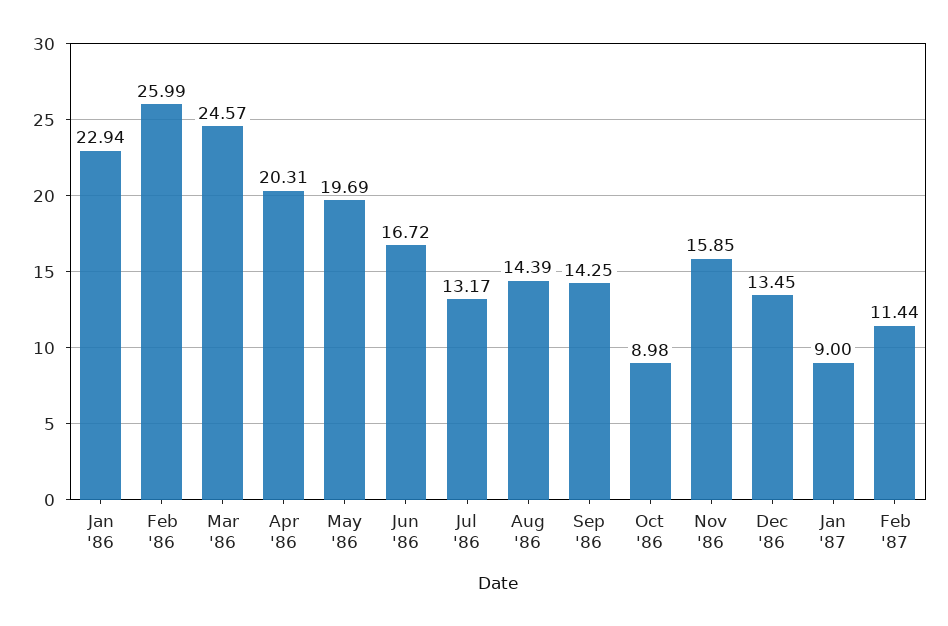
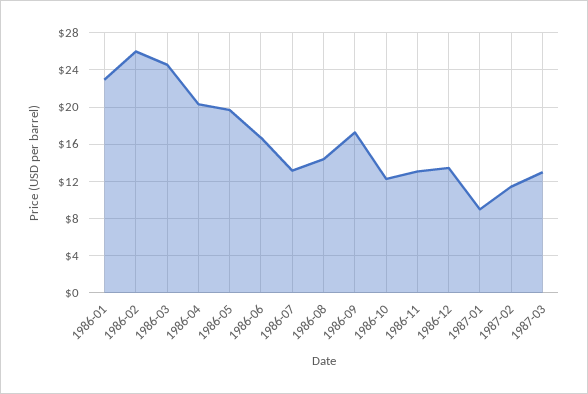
Sep '86: 14.25 -> 17
Oct '86: 8.98 -> 12
Nov '86: 15.85 -> 13
1987-03: none -> 13

